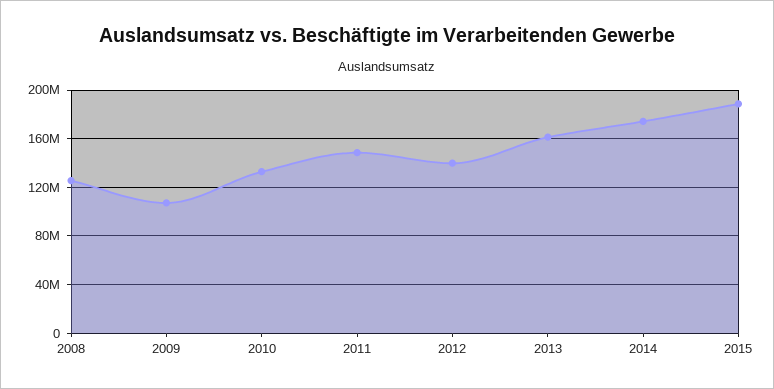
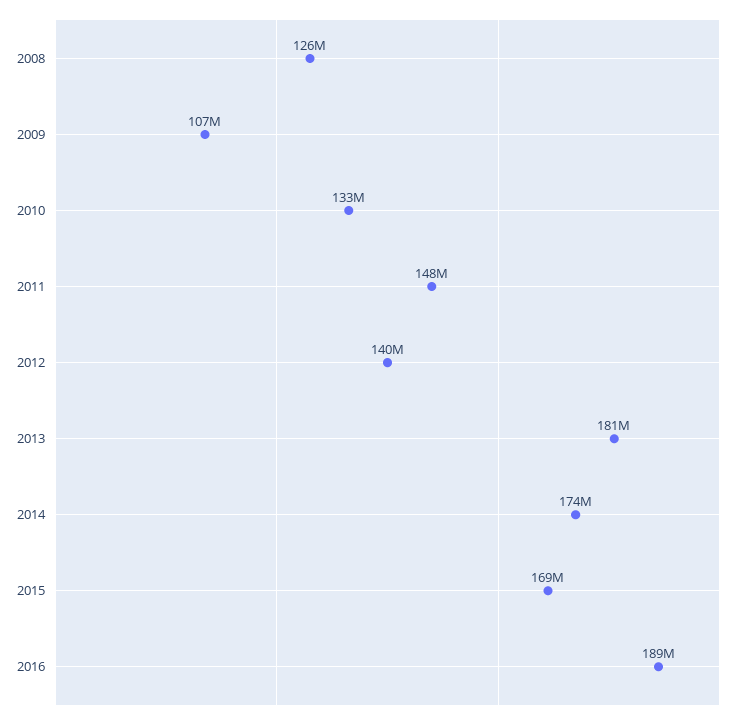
2013: 160000000 -> 181000000
2015: 190000000 -> 169000000
2016: none -> 189000000

